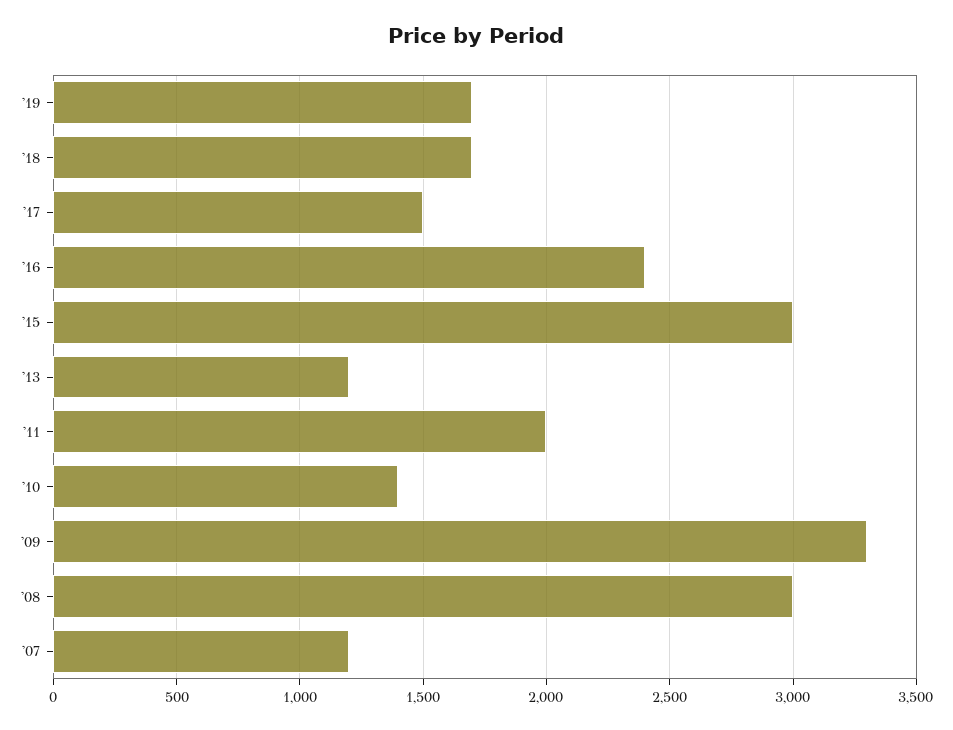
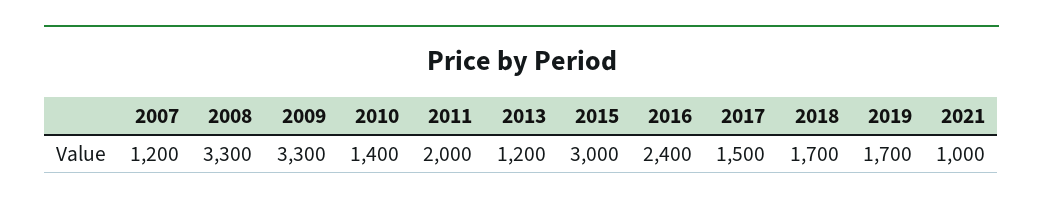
'08: 3000 -> 3300
2021: none -> 1000

